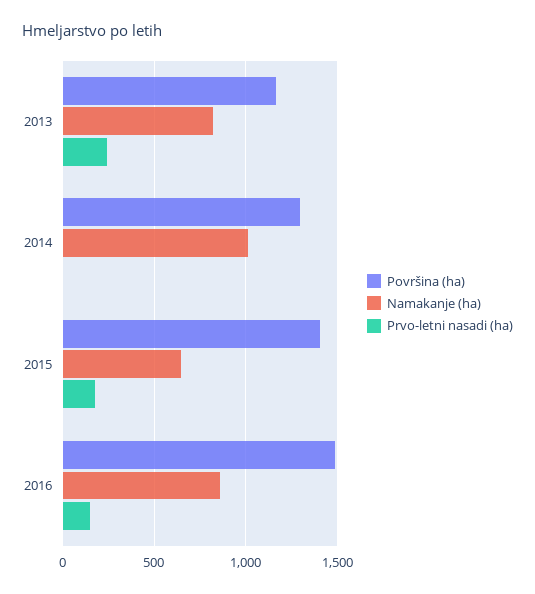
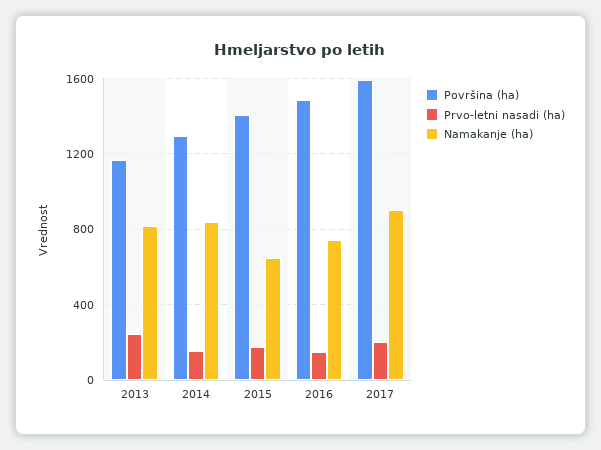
Namakanje (ha), 2014: 1000 -> 850
Prvo-letni nasadi (ha), 2014: 0 -> 150
Namakanje (ha), 2016: 850 -> 750
Površina (ha), 2017: none -> 1600
Prvo-letni nasadi (ha), 2017: none -> 200
Namakanje (ha), 2017: none -> 900

